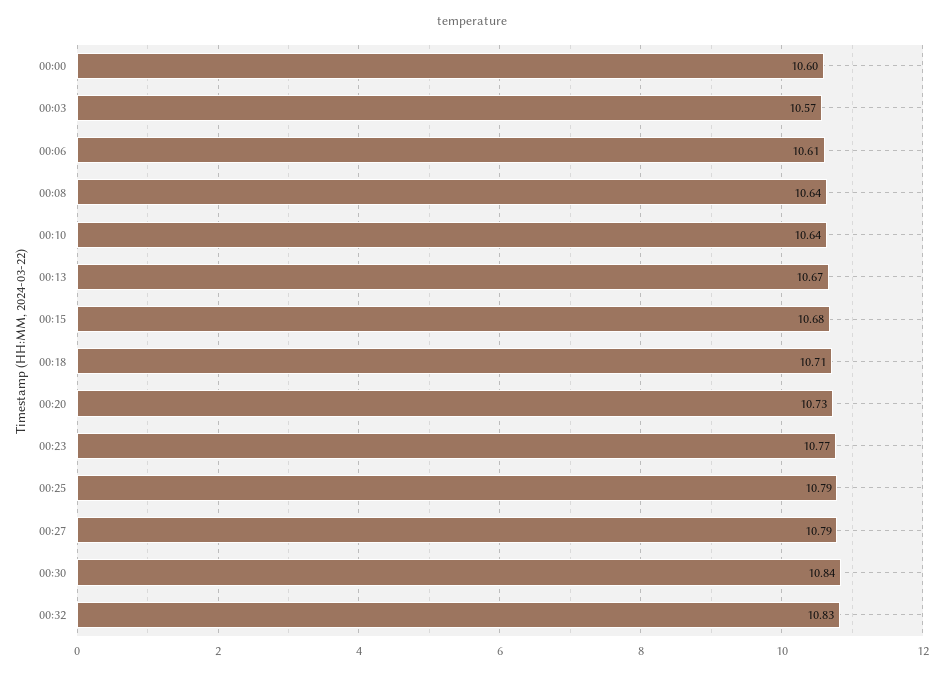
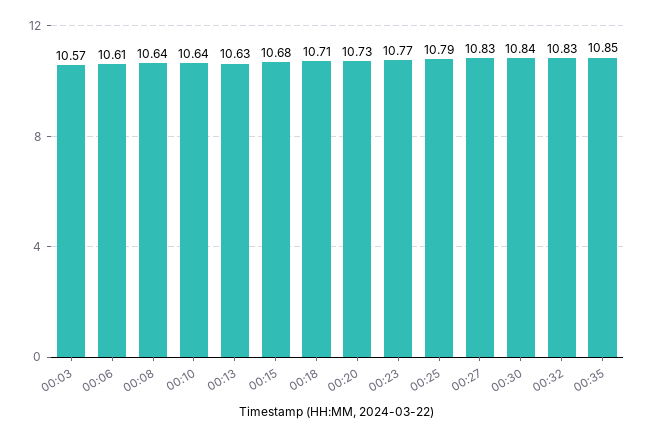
00:00: 10.6 -> none
00:13: 10.67 -> 10.63
00:27: 10.79 -> 10.83
00:35: none -> 10.85

